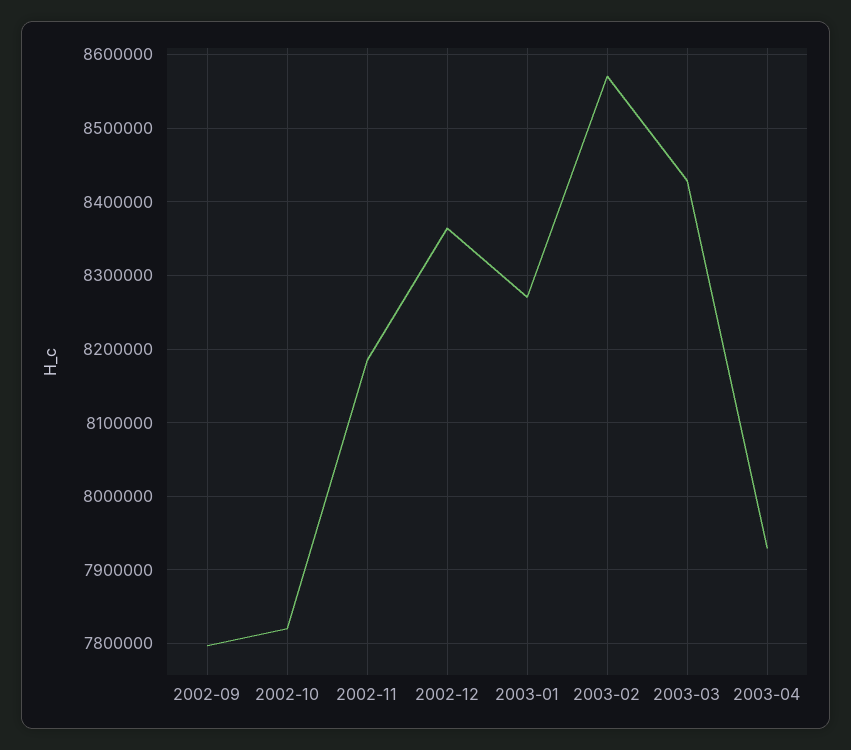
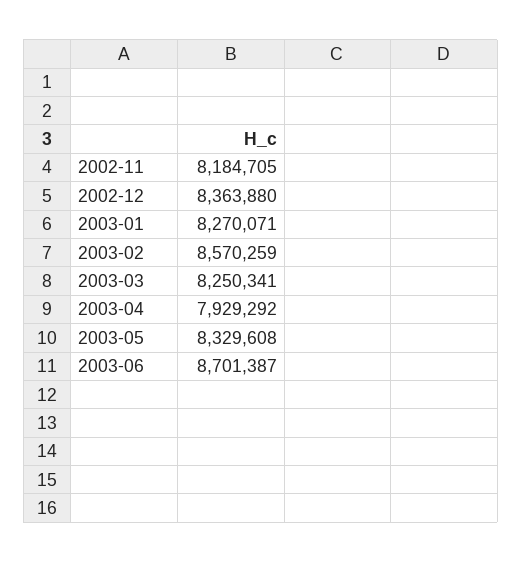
2002-09: 7800000 -> none
2002-10: 7820000 -> none
2003-03: 8430000 -> 8250341
2003-05: none -> 8329608
2003-06: none -> 8701387

